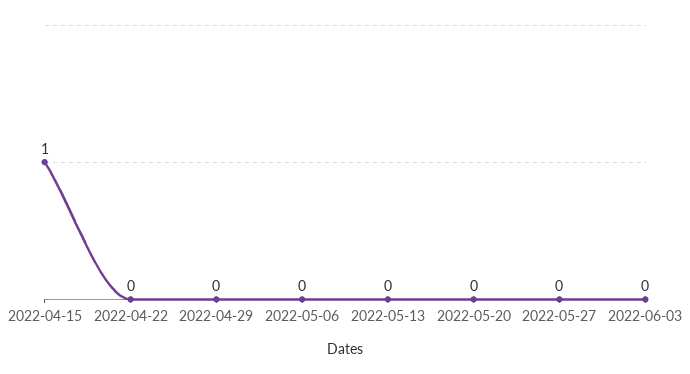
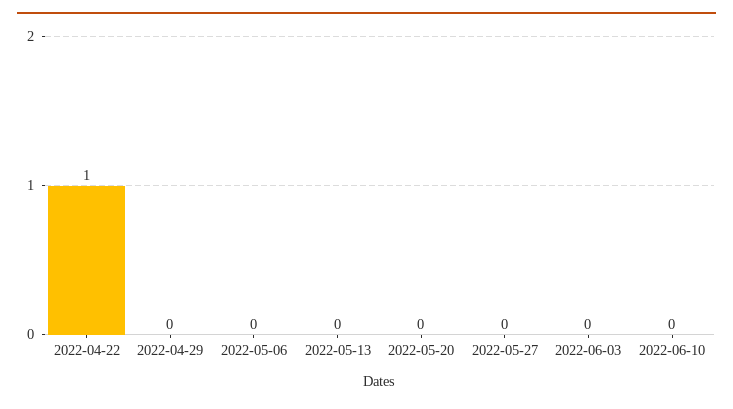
2022-04-15: 1 -> none
2022-04-22: 0 -> 1
2022-06-10: none -> 0

